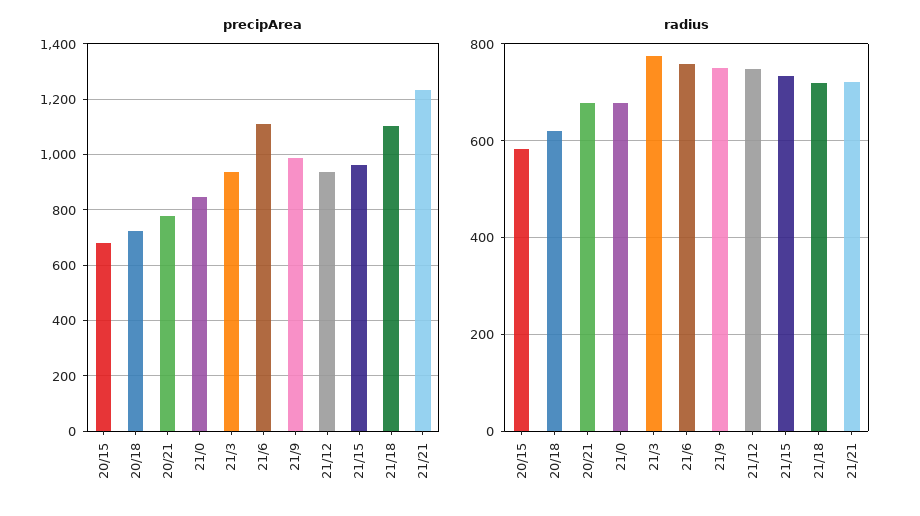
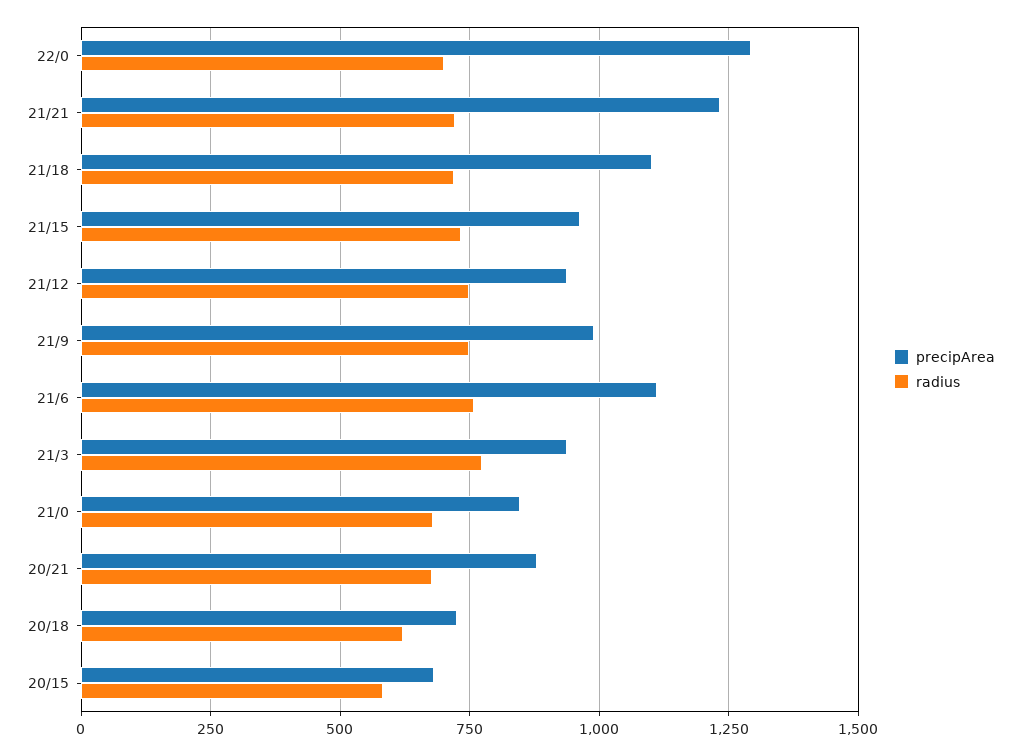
precipArea, 20/21: 775 -> 875
precipArea, 22/0: none -> 1300
radius, 22/0: none -> 700

